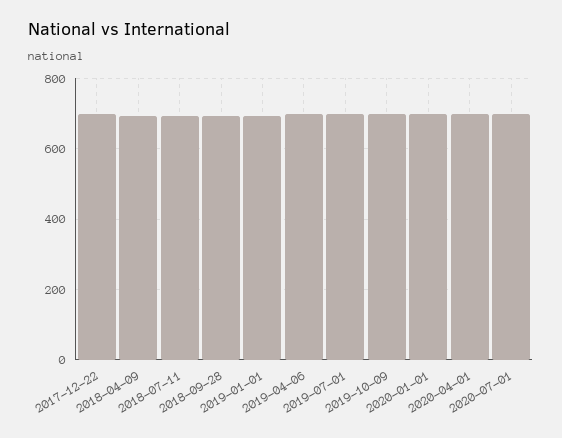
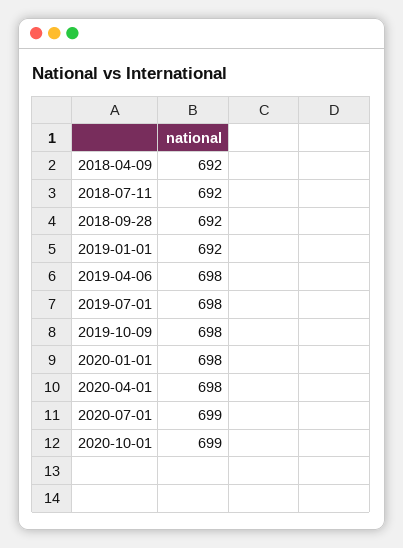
2017-12-22: 700 -> none
2020-10-01: none -> 699

